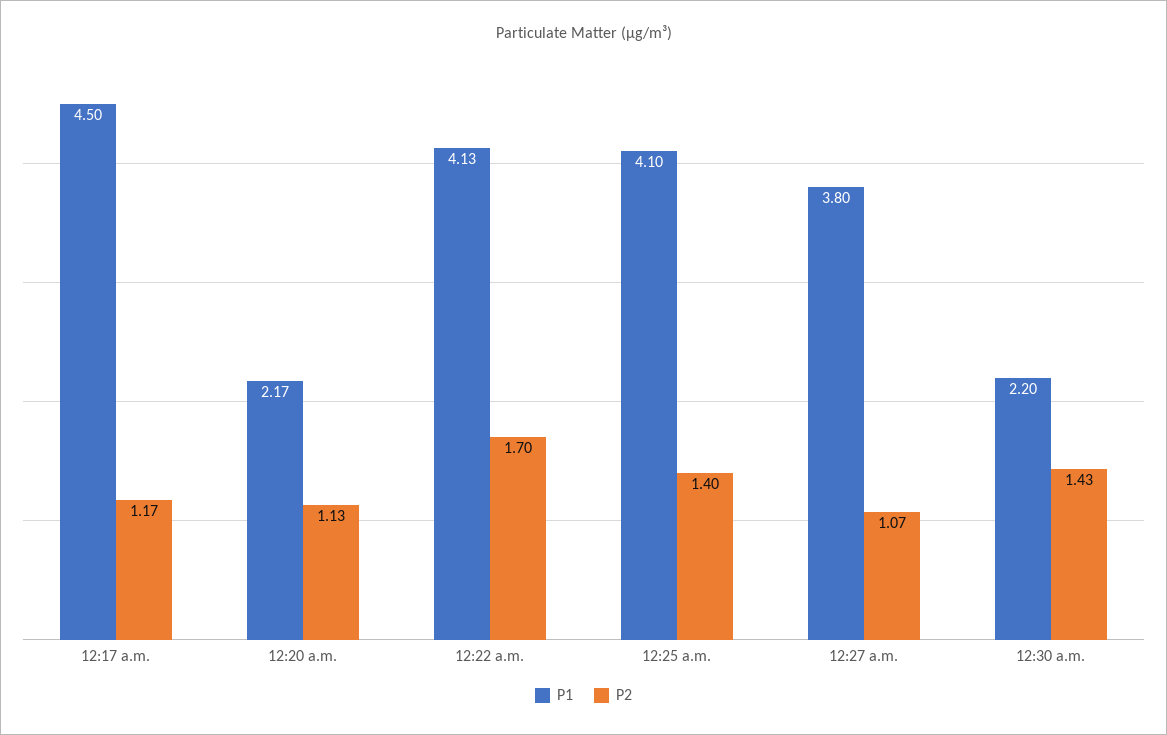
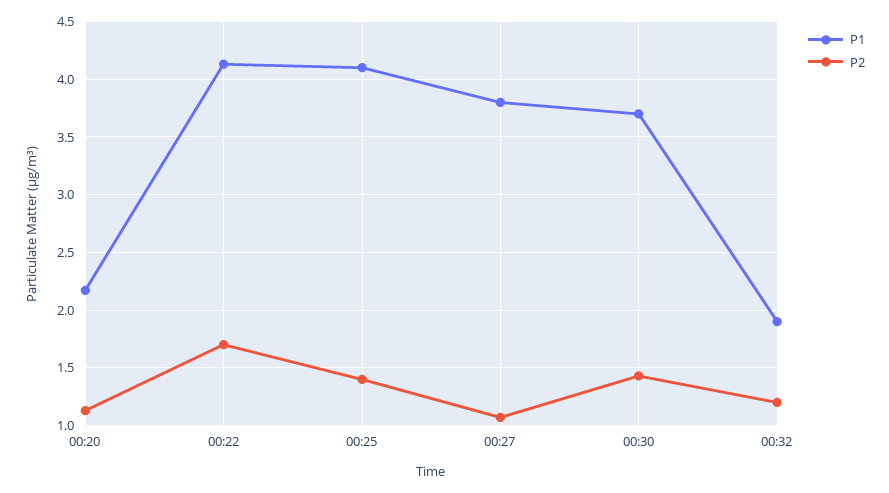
P1, 12:17 a.m.: 4.5 -> none
P2, 12:17 a.m.: 1.17 -> none
P1, 12:30 a.m.: 2.2 -> 3.7
P1, 00:32: none -> 1.9
P2, 00:32: none -> 1.2

